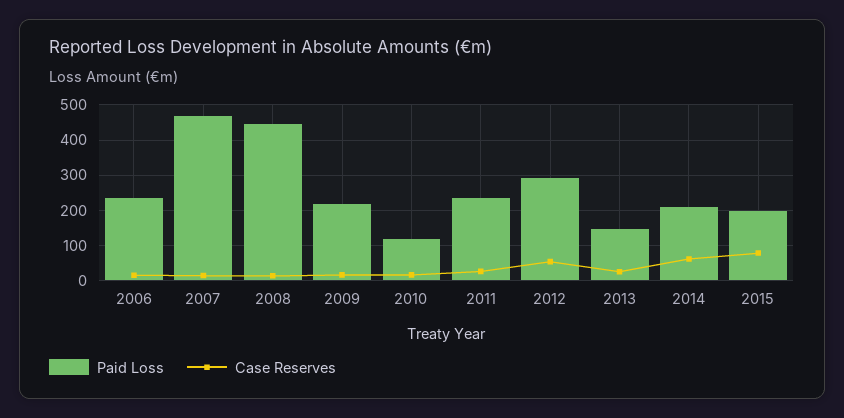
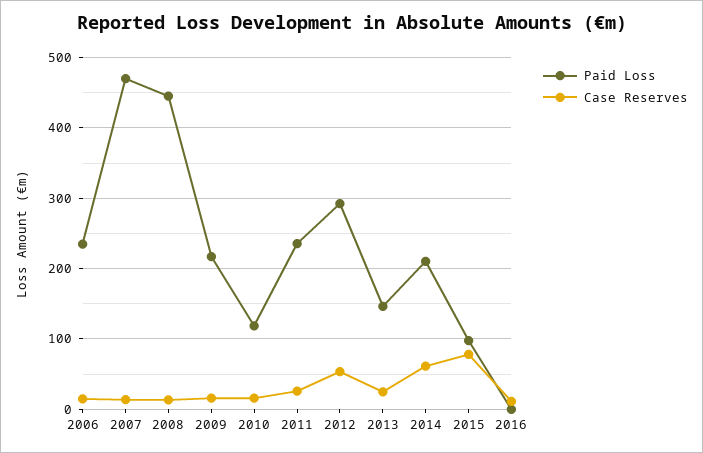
Paid Loss, 2015: 200 -> 100
Paid Loss, 2016: none -> 0
Case Reserves, 2016: none -> 10

